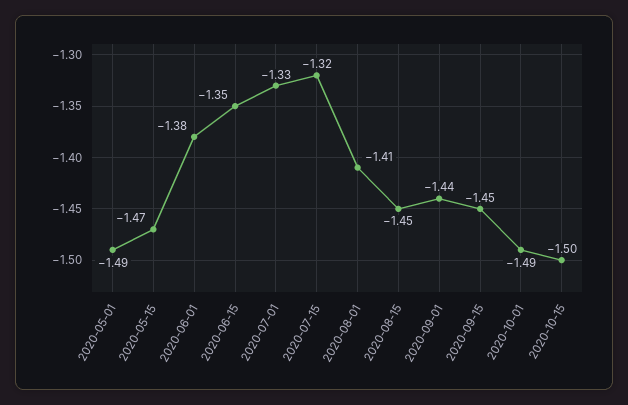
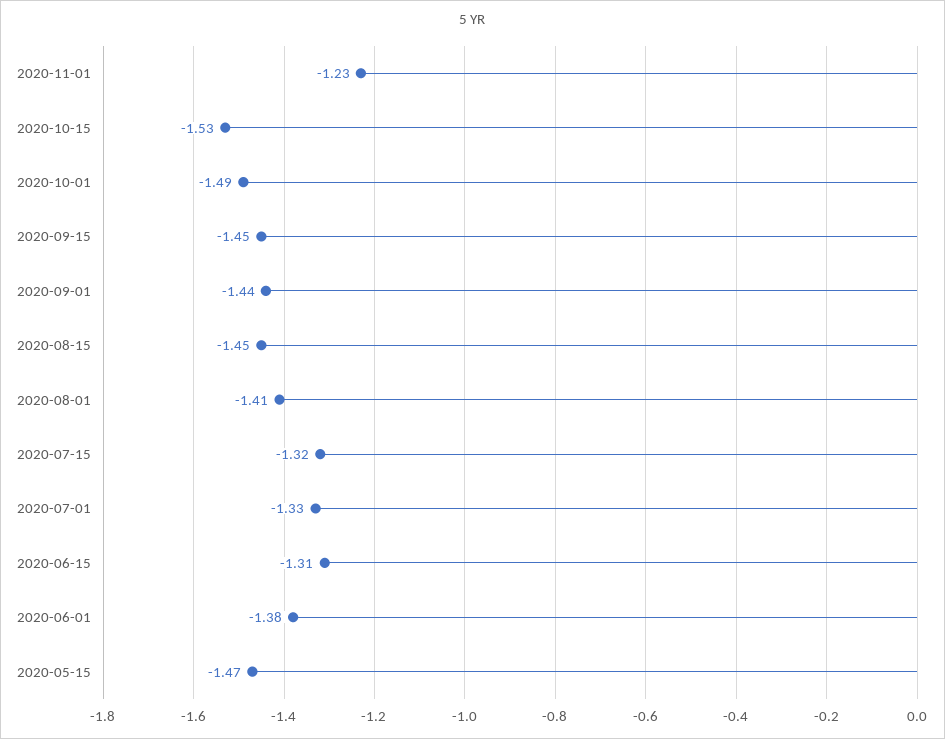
2020-05-01: -1.49 -> none
2020-06-15: -1.35 -> -1.31
2020-10-15: -1.5 -> -1.53
2020-11-01: none -> -1.23

